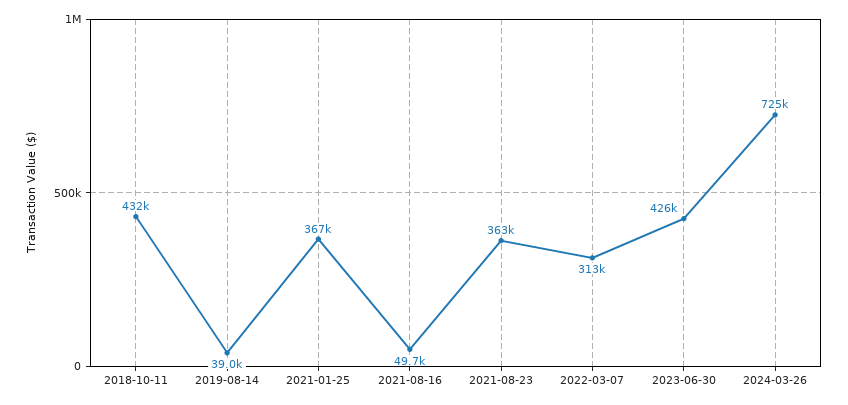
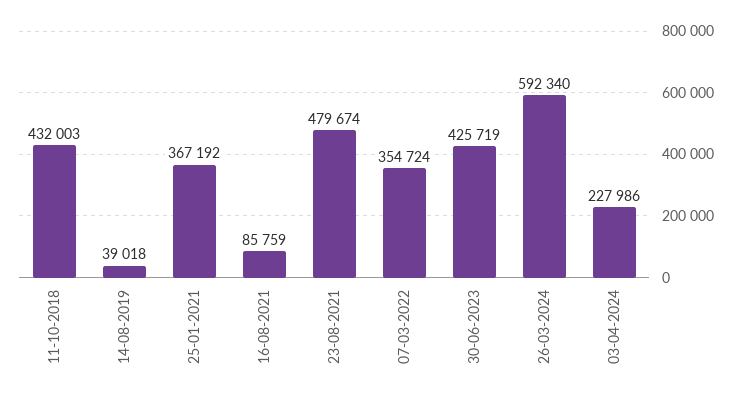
2021-08-16: 49700 -> 85759
2021-08-23: 363000 -> 479674
2022-03-07: 313000 -> 354724
2024-03-26: 725000 -> 592340
03-04-2024: none -> 227986

